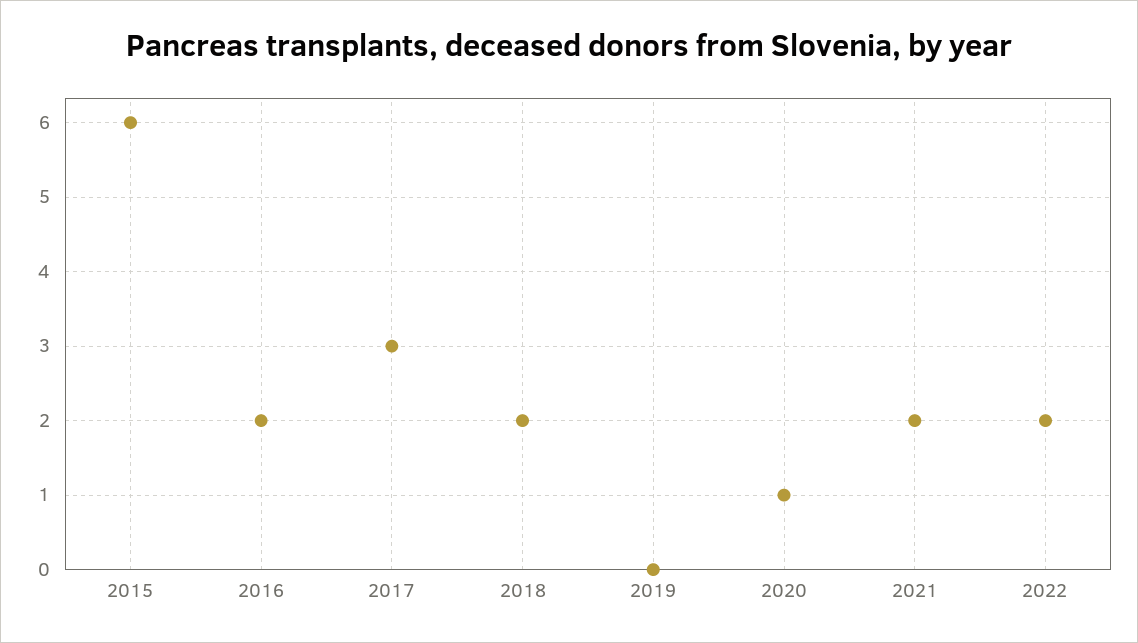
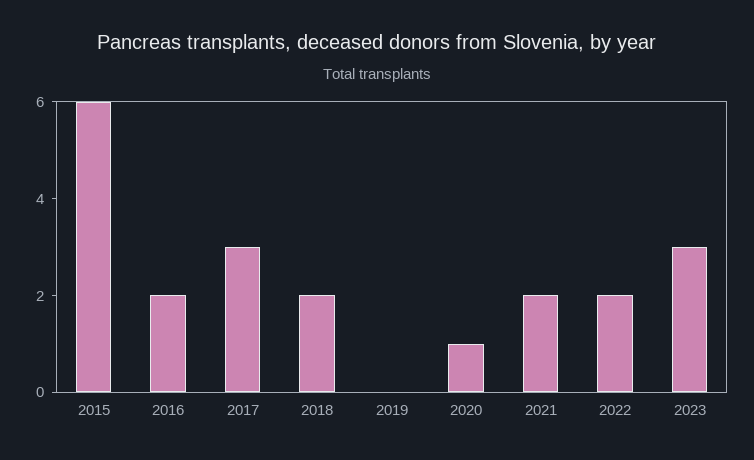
2023: none -> 3

